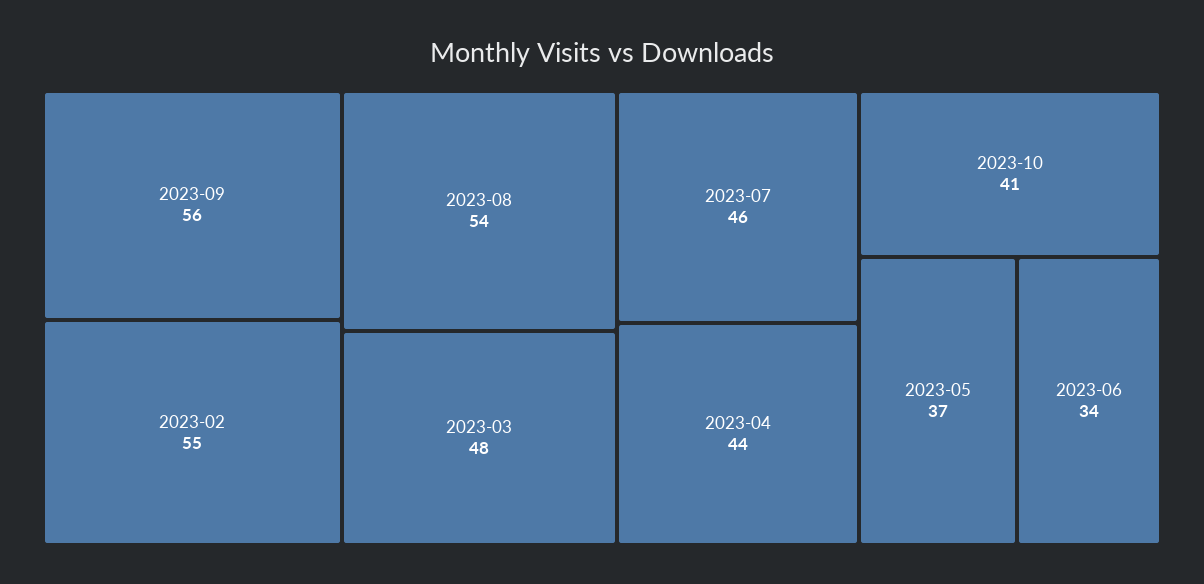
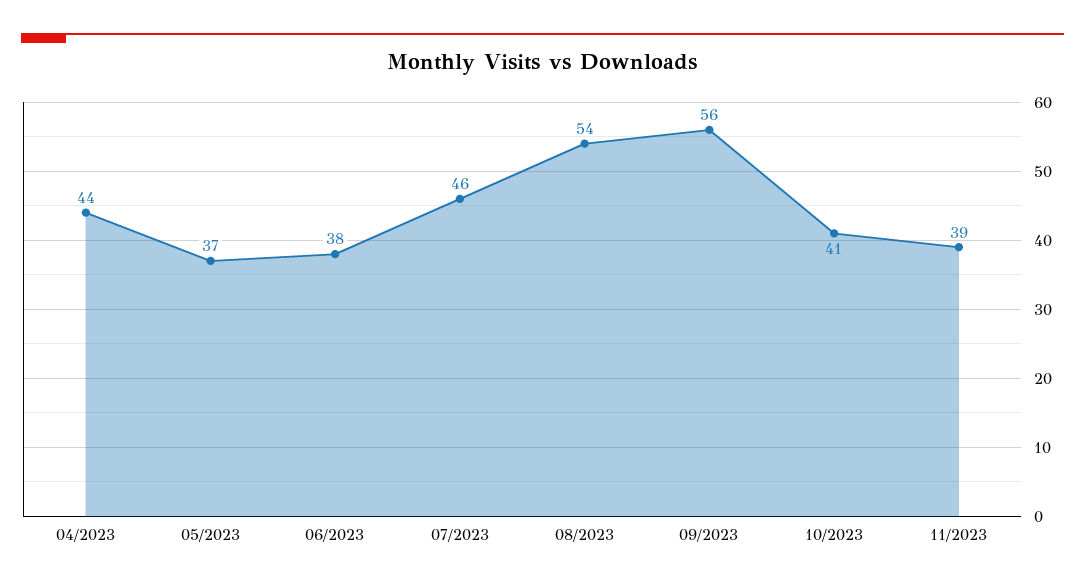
2023-02: 55 -> none
2023-03: 48 -> none
2023-06: 34 -> 38
11/2023: none -> 39

